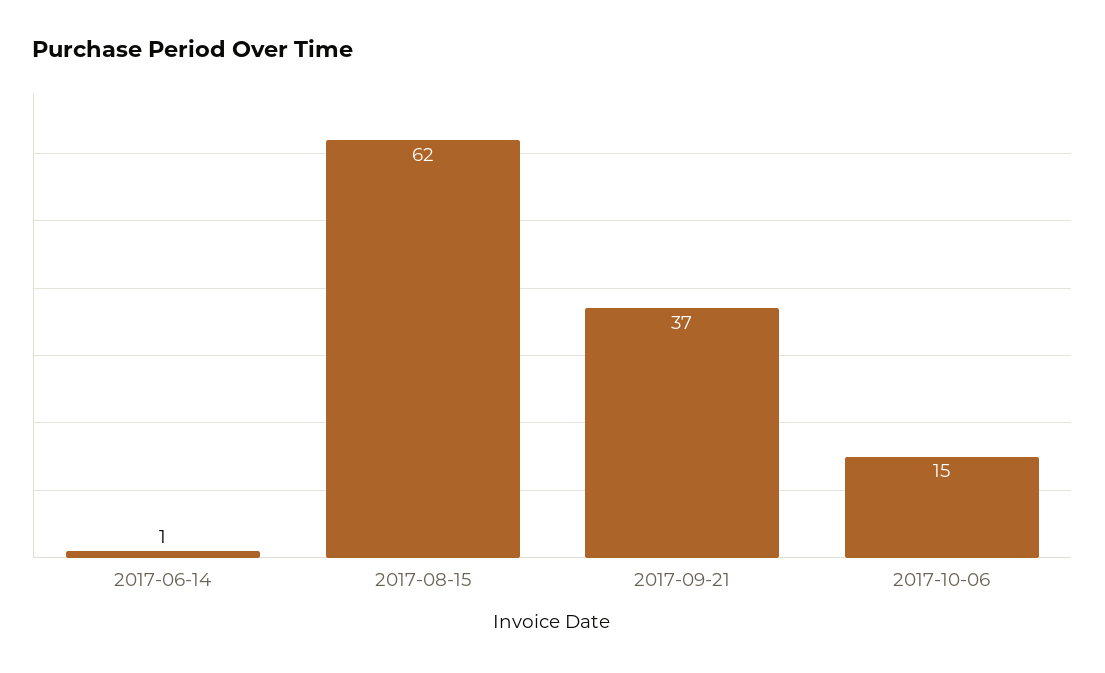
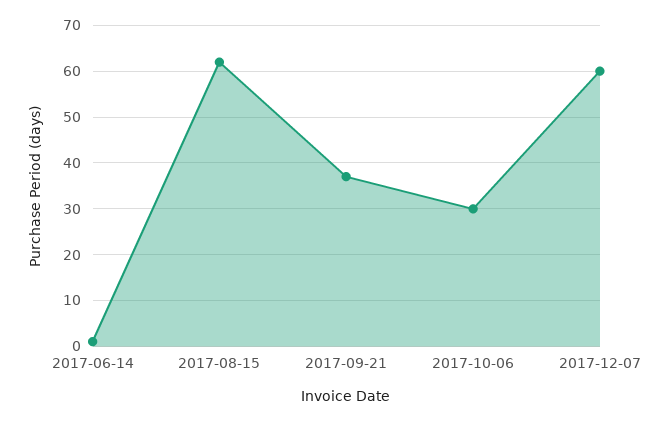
2017-10-06: 15 -> 30
2017-12-07: none -> 60

